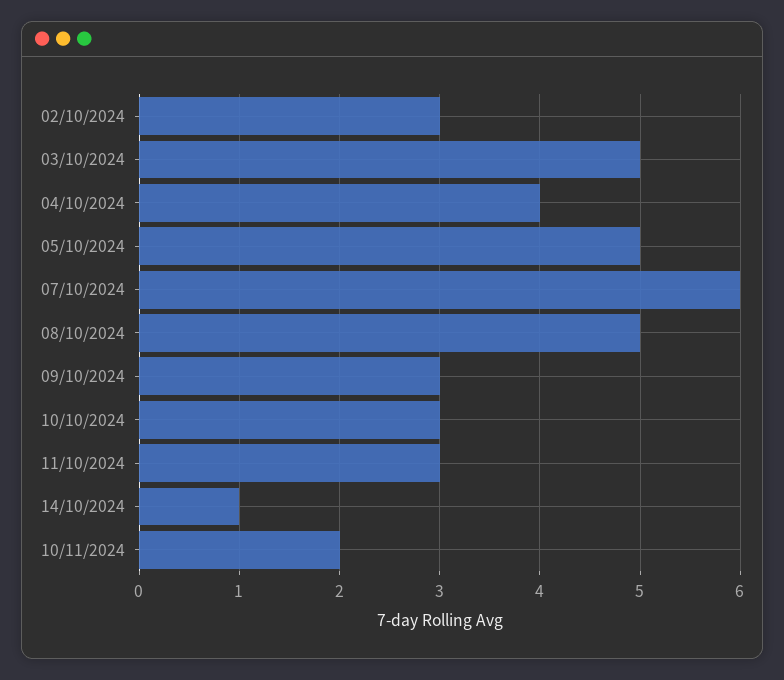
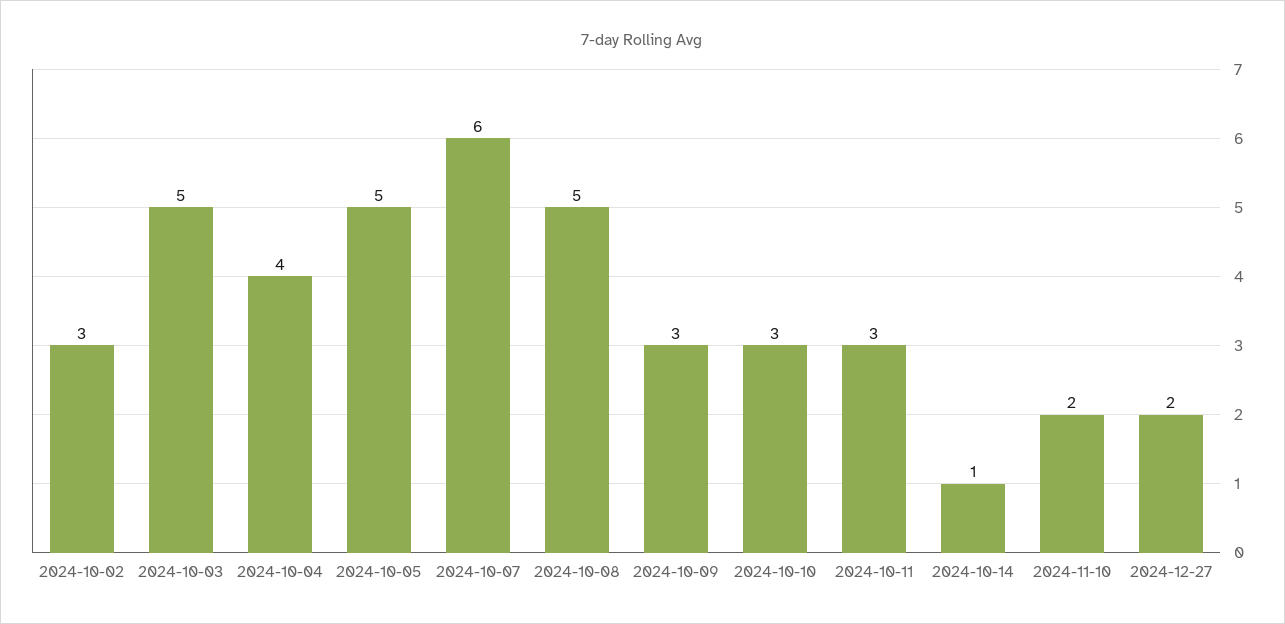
2024-12-27: none -> 2

